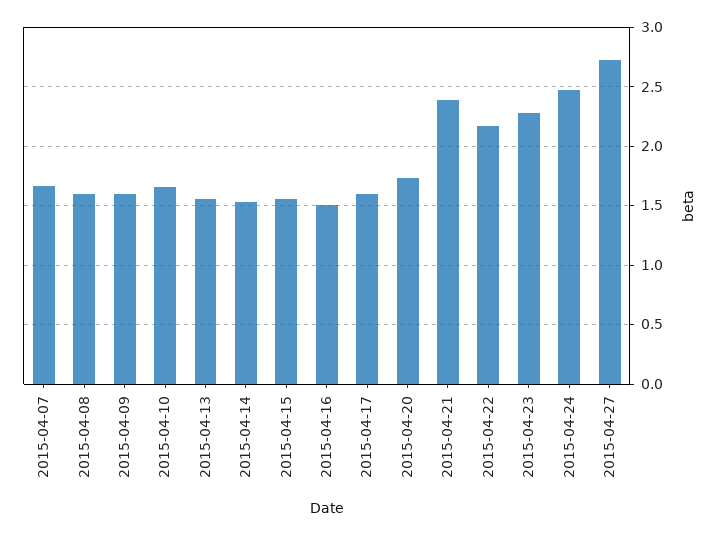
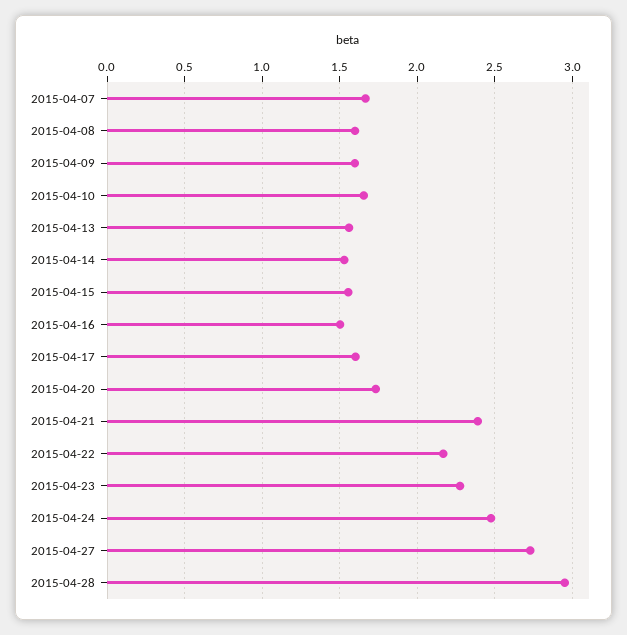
2015-04-28: none -> 2.95

